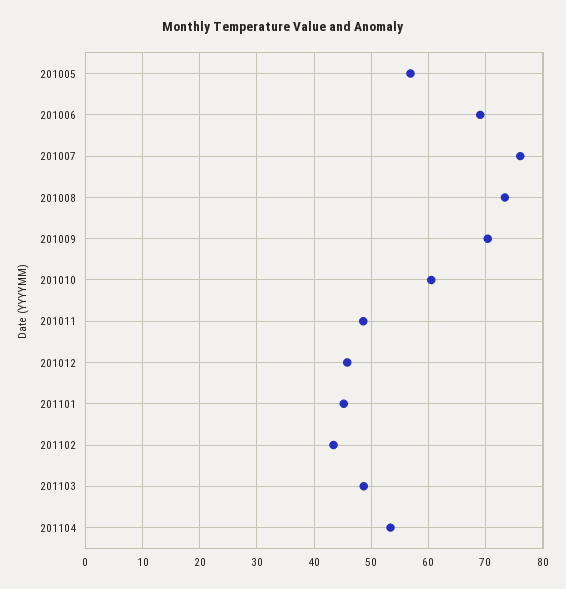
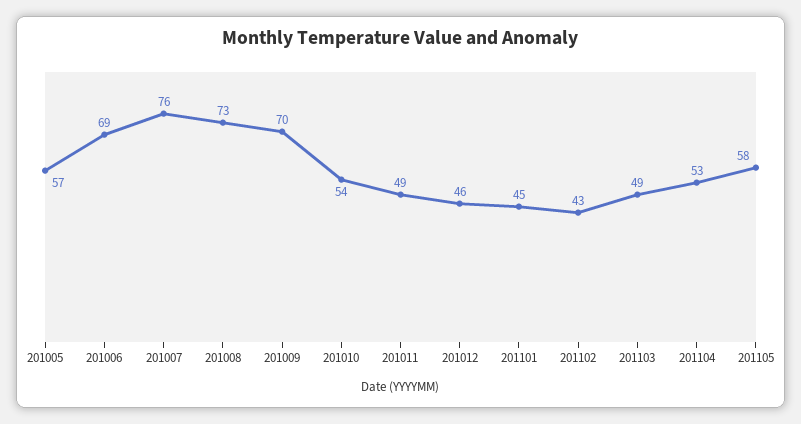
201010: 60 -> 54
201105: none -> 58

